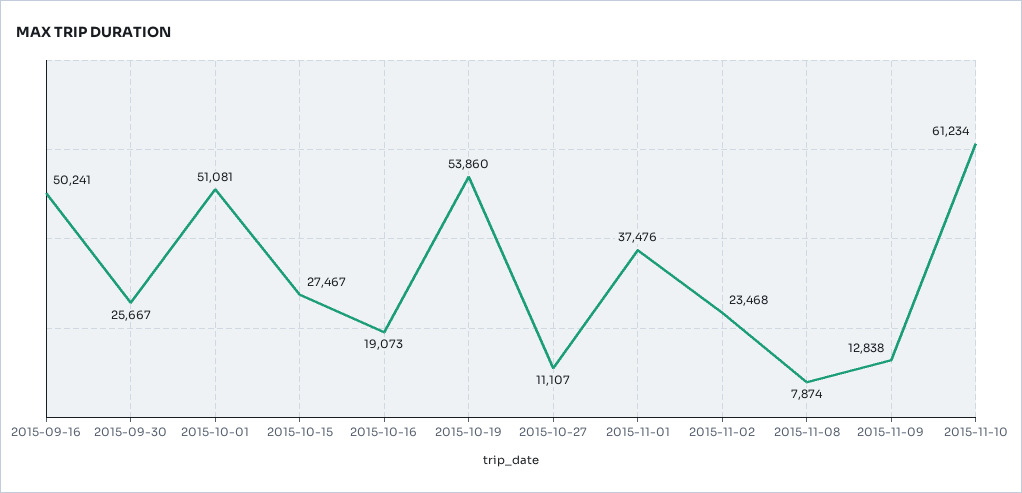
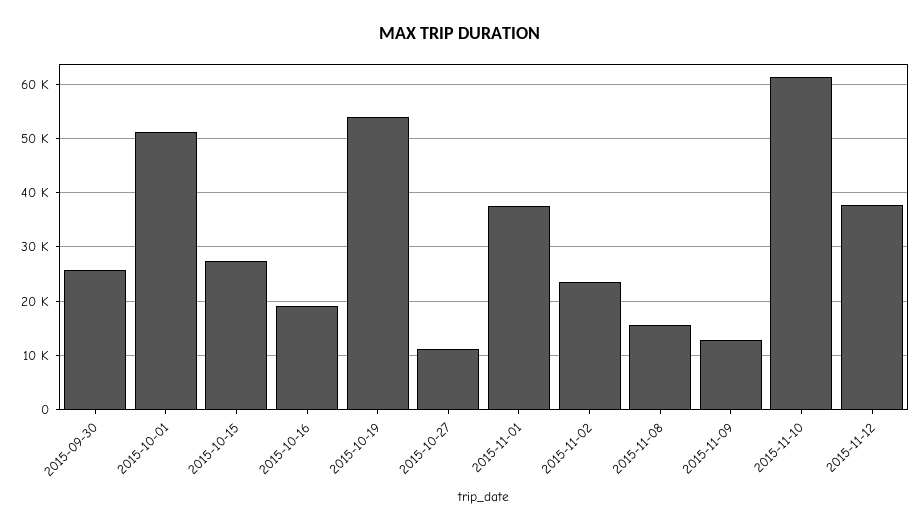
2015-09-16: 50241 -> none
2015-11-08: 7874 -> 16000
2015-11-12: none -> 38000

